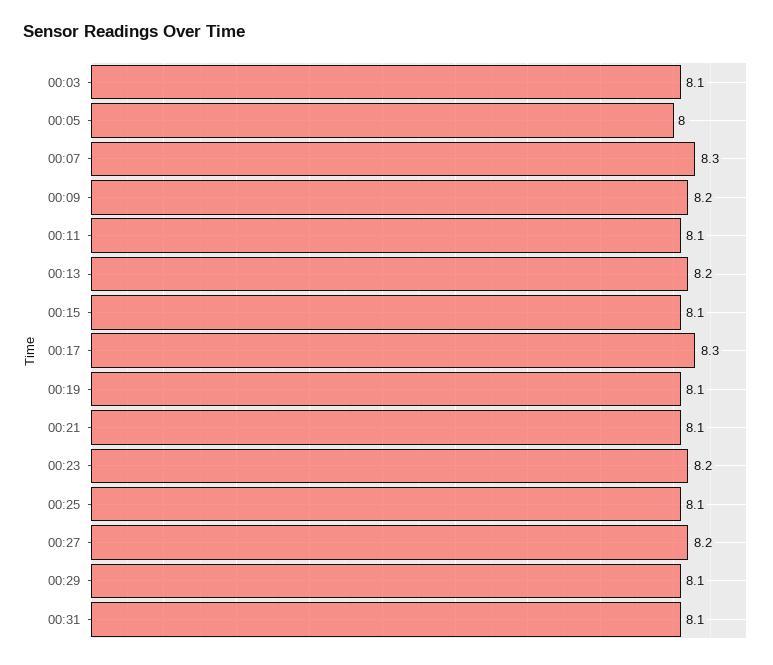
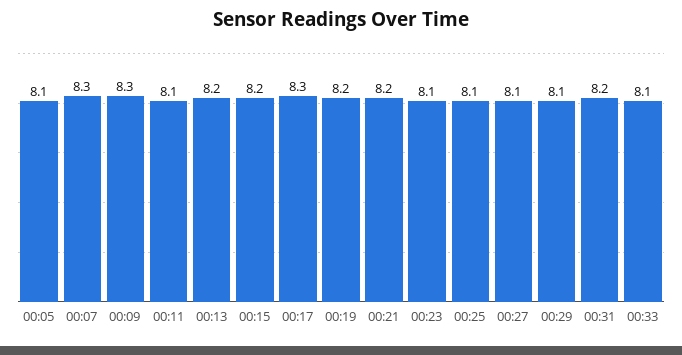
00:03: 8.1 -> none
00:05: 8 -> 8.1
00:09: 8.2 -> 8.3
00:15: 8.1 -> 8.2
00:19: 8.1 -> 8.2
00:21: 8.1 -> 8.2
00:23: 8.2 -> 8.1
00:27: 8.2 -> 8.1
00:31: 8.1 -> 8.2
00:33: none -> 8.1

